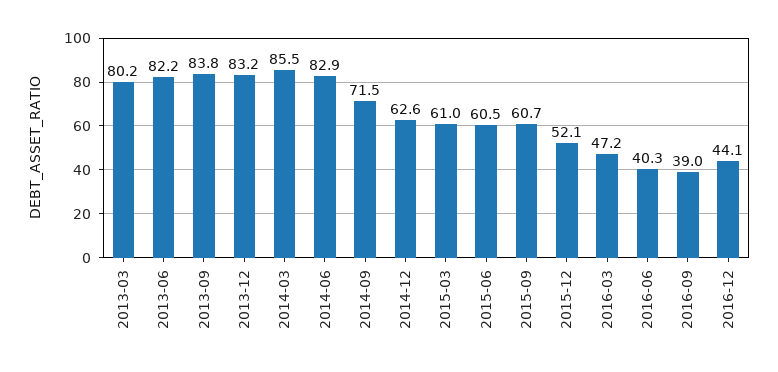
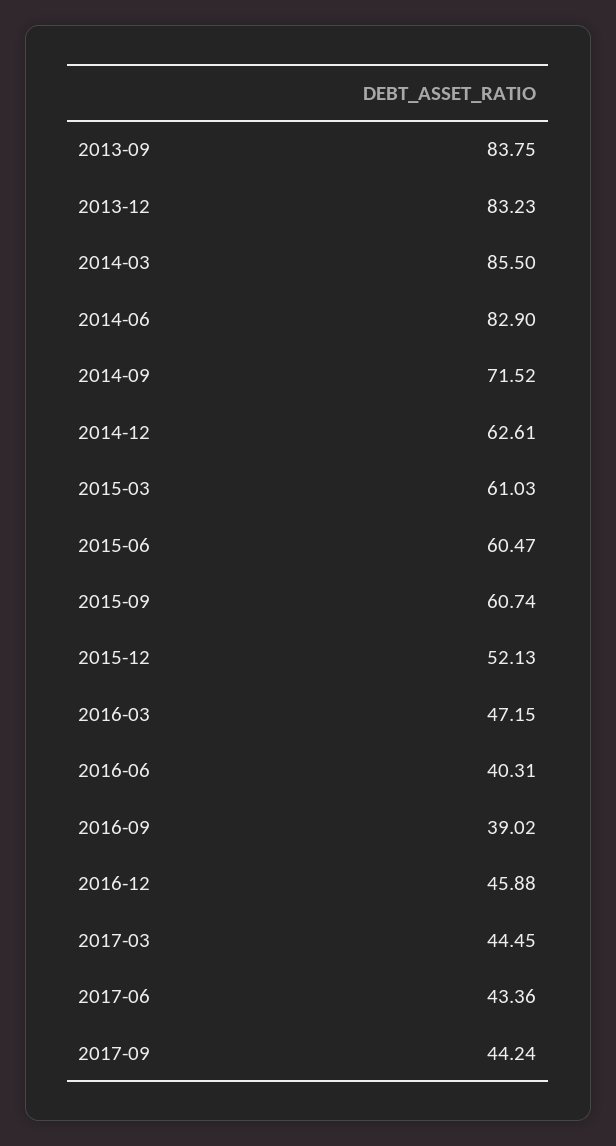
2013-03: 80.2 -> none
2013-06: 82.2 -> none
2016-12: 44.1 -> 45.88
2017-03: none -> 44.45
2017-06: none -> 43.36
2017-09: none -> 44.24

